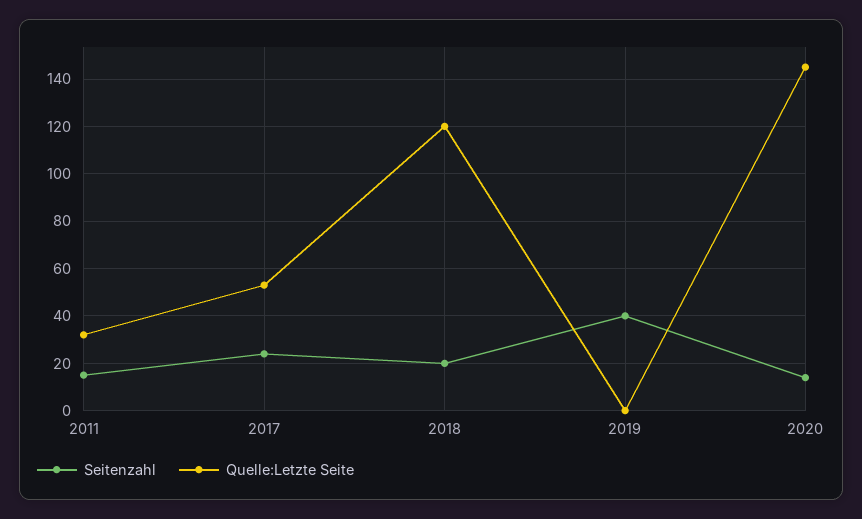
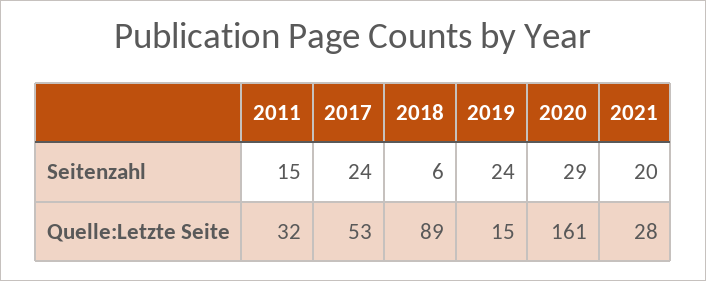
Seitenzahl, 2018: 20 -> 6
Quelle:Letzte Seite, 2018: 120 -> 89
Seitenzahl, 2019: 40 -> 24
Quelle:Letzte Seite, 2019: 0 -> 15
Seitenzahl, 2020: 15 -> 29
Quelle:Letzte Seite, 2020: 145 -> 161
Seitenzahl, 2021: none -> 20
Quelle:Letzte Seite, 2021: none -> 28

